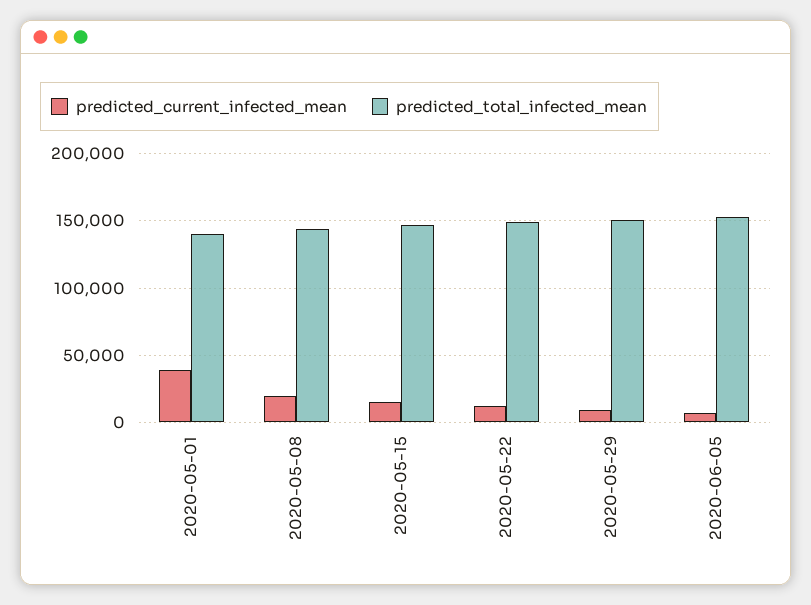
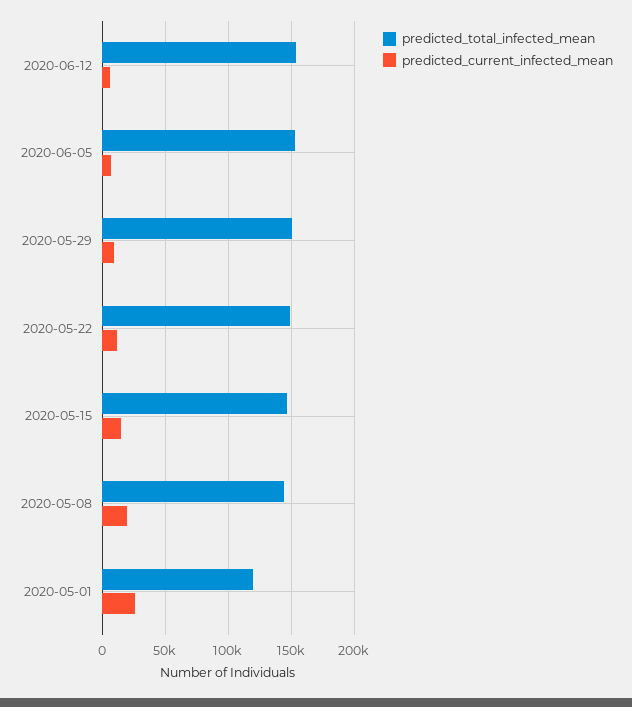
predicted_current_infected_mean, 2020-05-01: 40000 -> 25000
predicted_total_infected_mean, 2020-05-01: 140000 -> 120000
predicted_total_infected_mean, 2020-06-12: none -> 155000
predicted_current_infected_mean, 2020-06-12: none -> 5000

